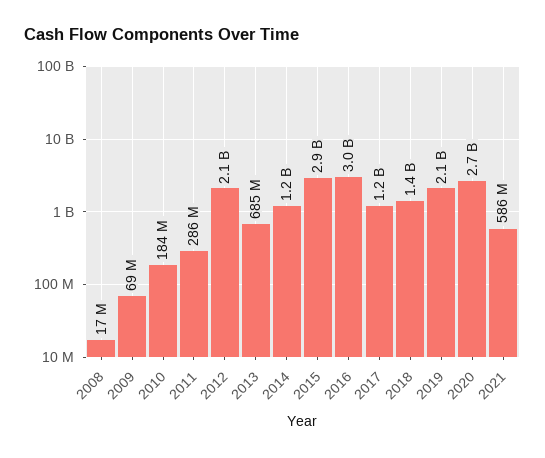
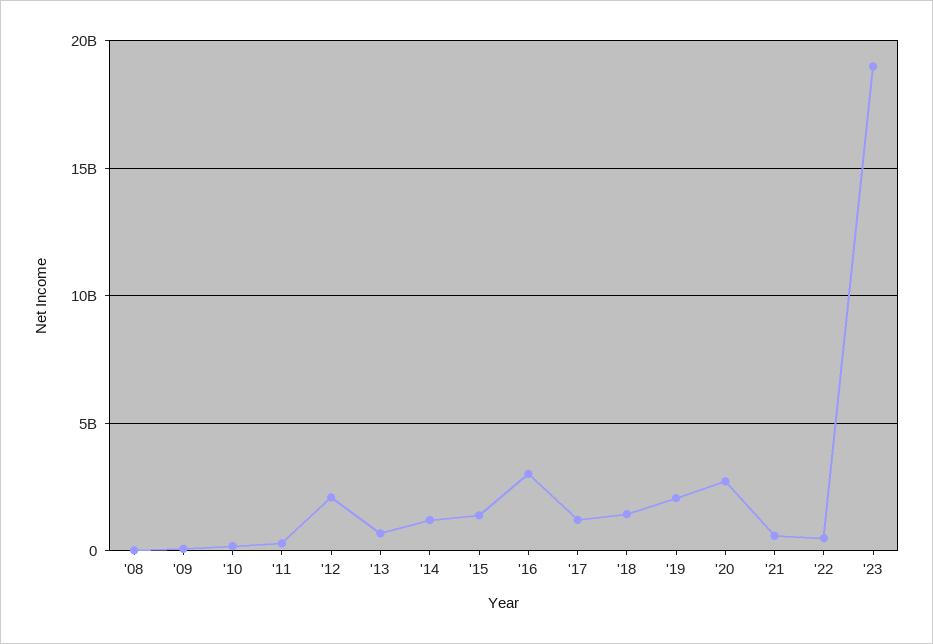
2015: 2900000000 -> 1500000000
'22: none -> 500000000
'23: none -> 19000000000

